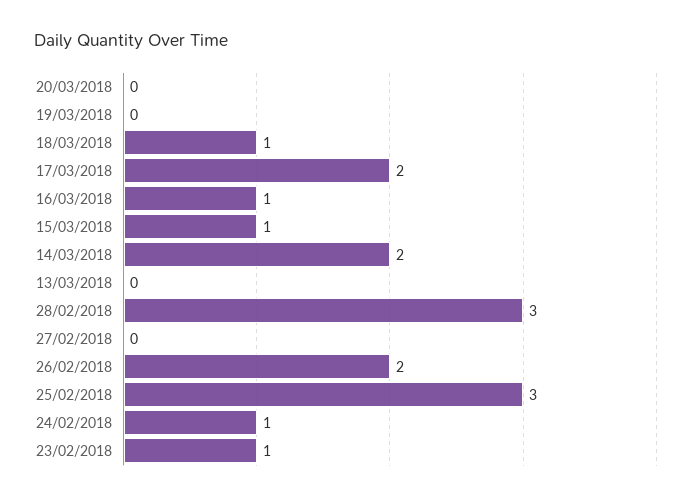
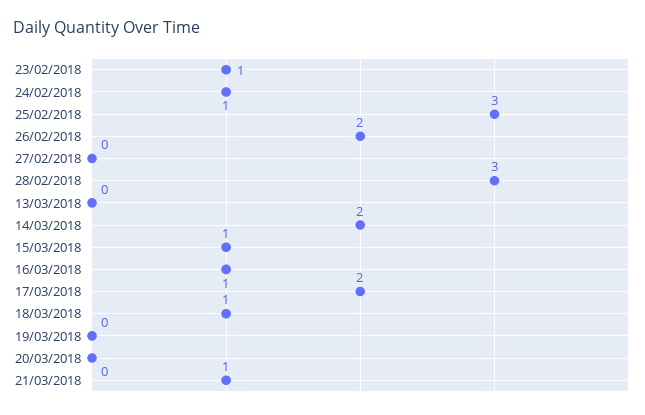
21/03/2018: none -> 1

